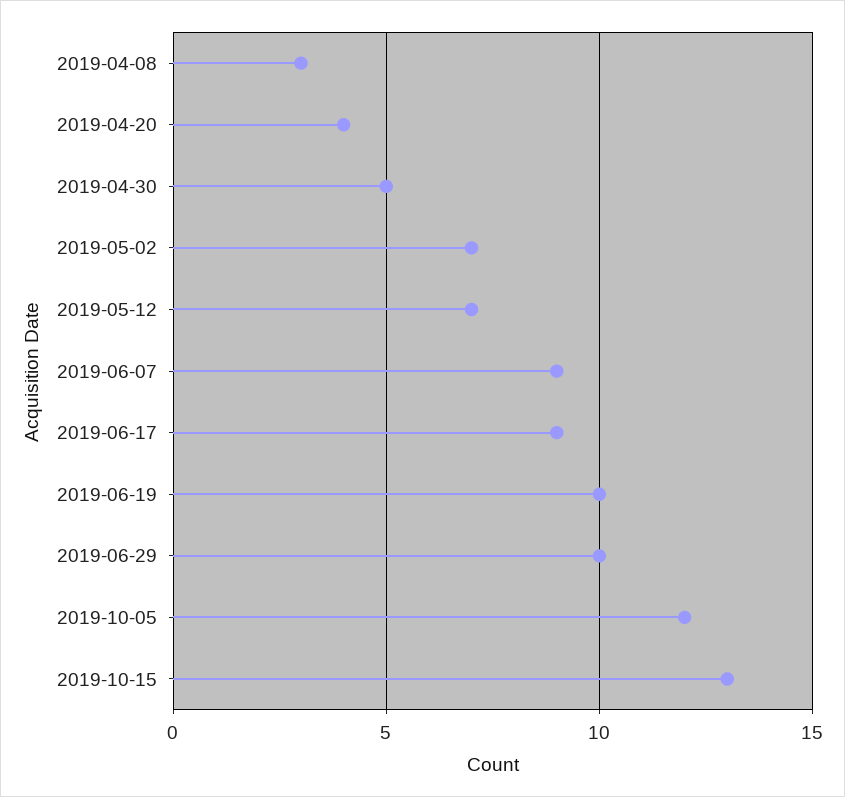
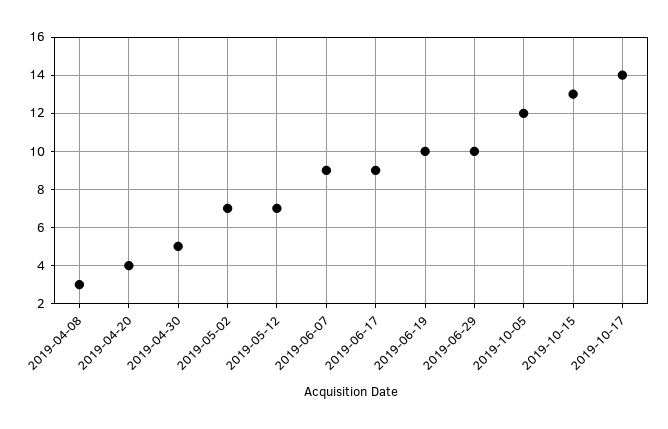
2019-10-17: none -> 14

